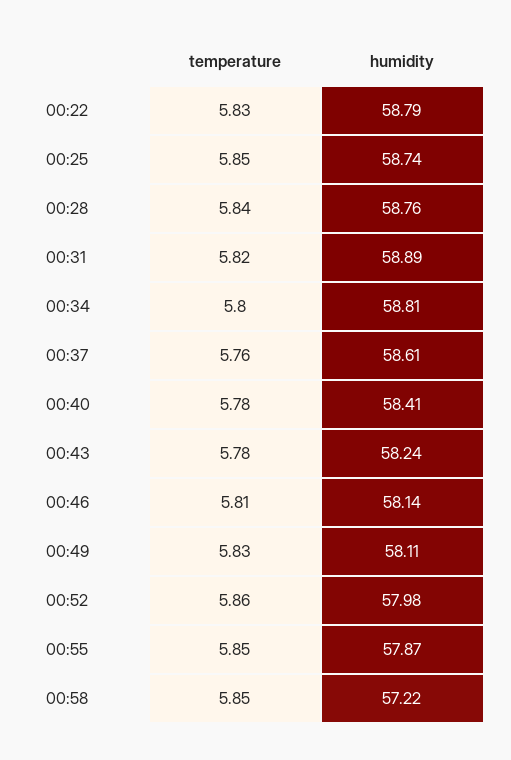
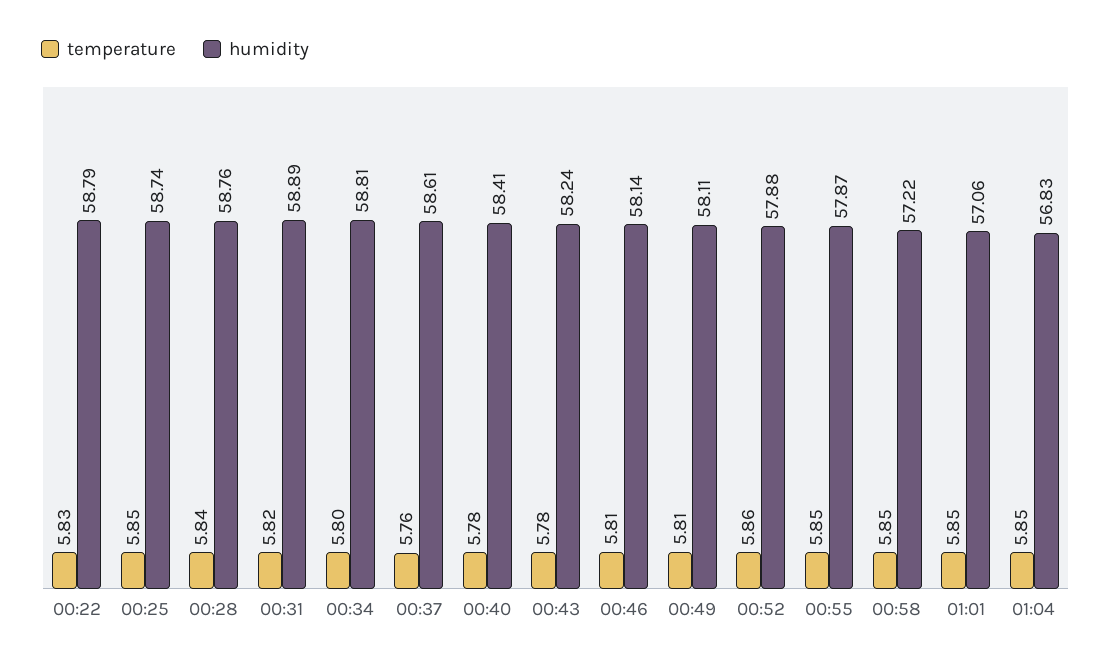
temperature, 00:49: 5.83 -> 5.81
humidity, 00:52: 57.98 -> 57.88
temperature, 01:01: none -> 5.85
humidity, 01:01: none -> 57.06
temperature, 01:04: none -> 5.85
humidity, 01:04: none -> 56.83

